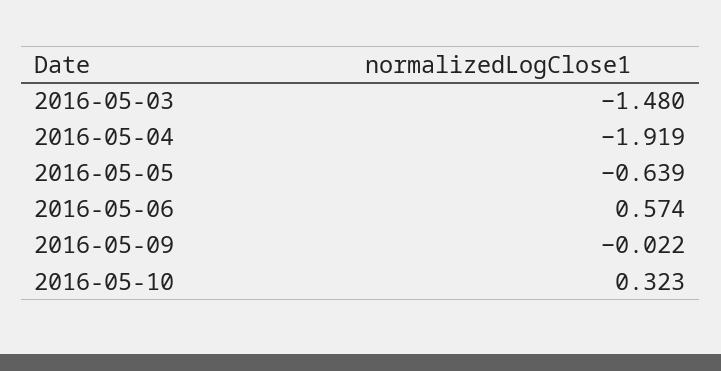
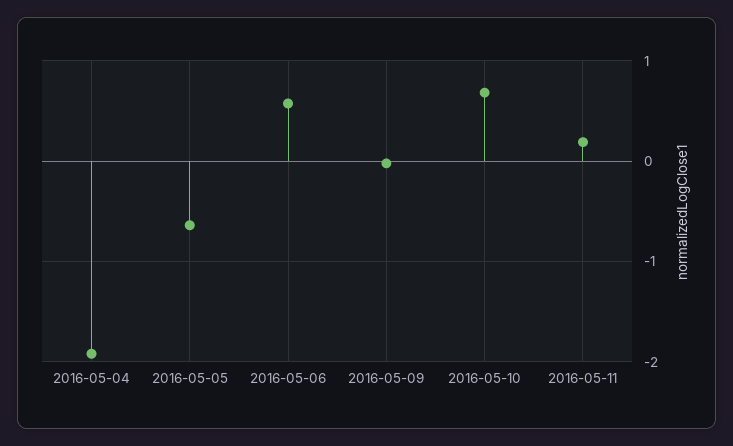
2016-05-03: -1.48 -> none
2016-05-10: 0.323 -> 0.7
2016-05-11: none -> 0.2

